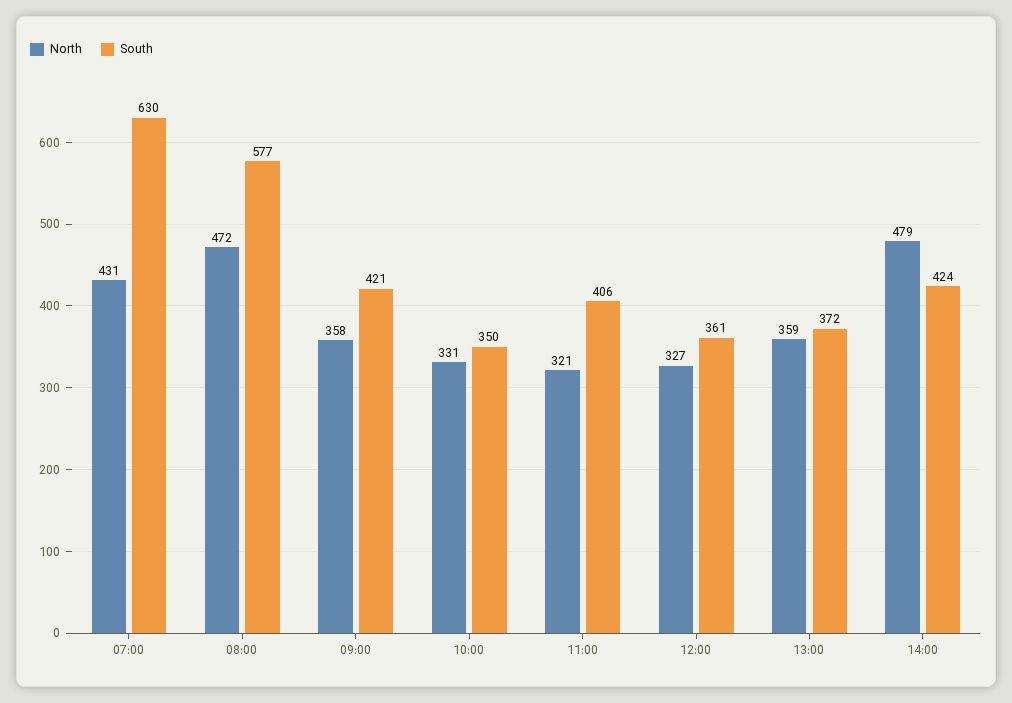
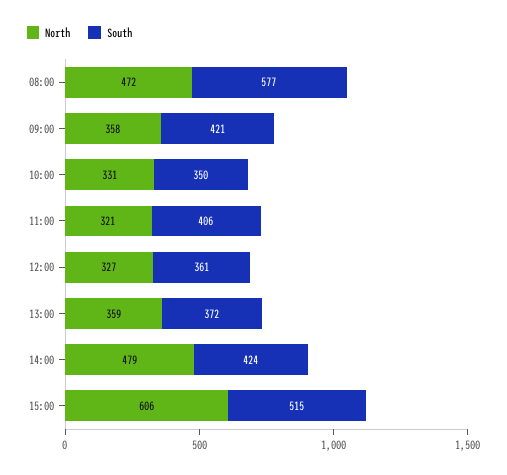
North, 07:00: 431 -> none
South, 07:00: 630 -> none
North, 15:00: none -> 606
South, 15:00: none -> 515

